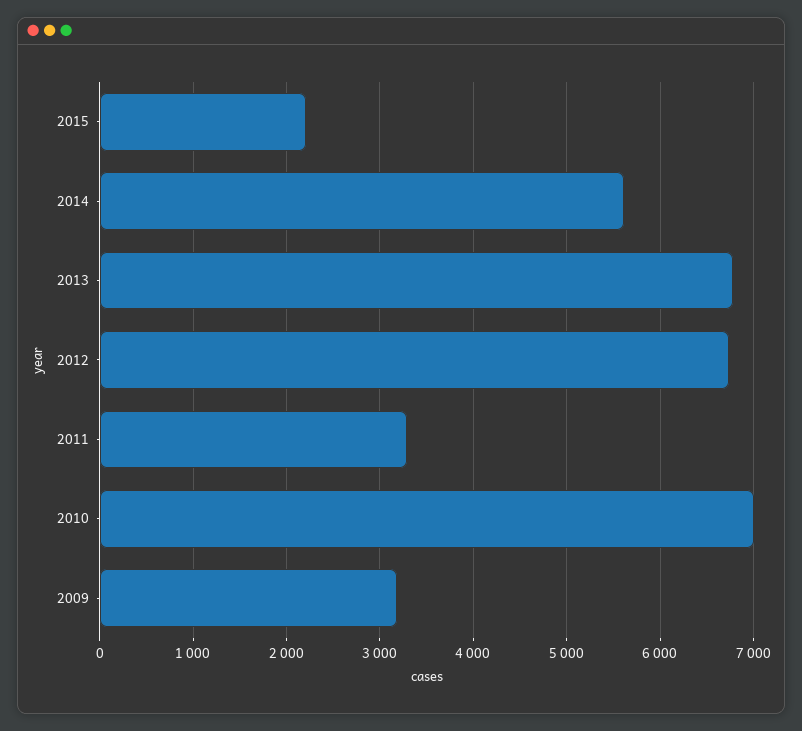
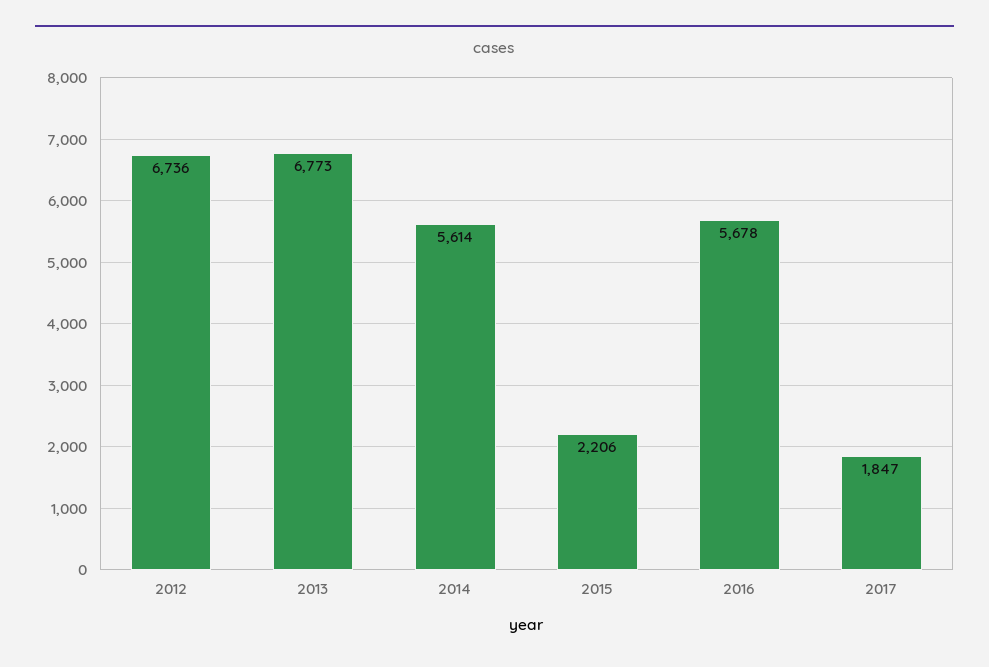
2011: 3300 -> none
2010: 7000 -> none
2009: 3200 -> none
2016: none -> 5678
2017: none -> 1847

